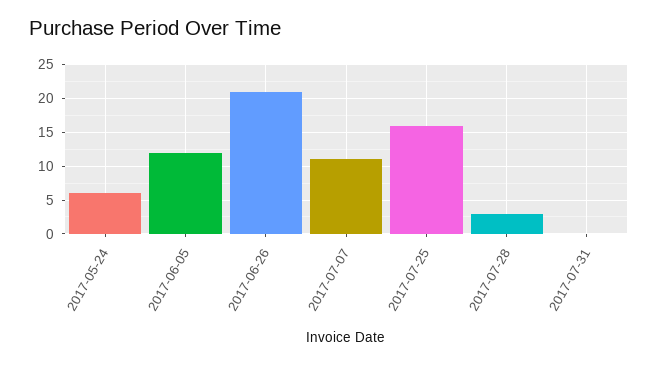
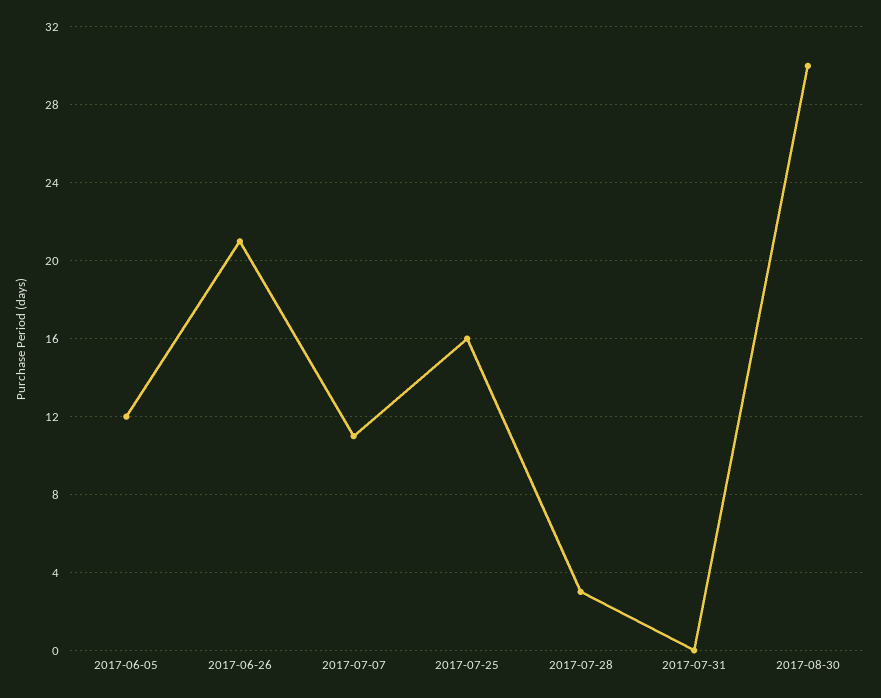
2017-05-24: 6 -> none
2017-08-30: none -> 30

